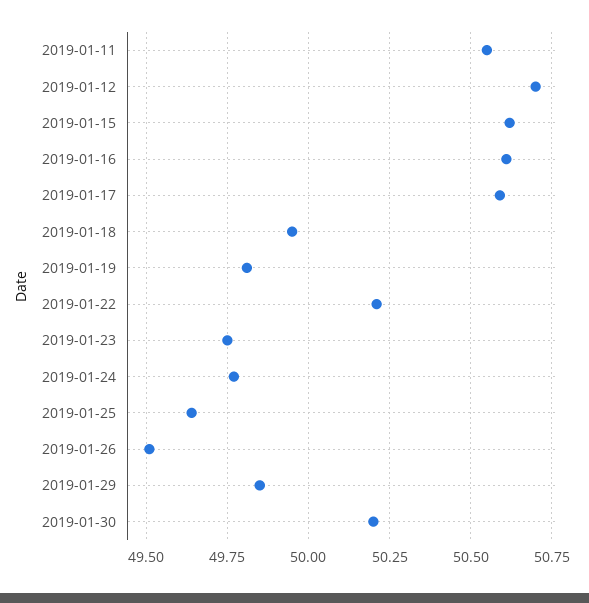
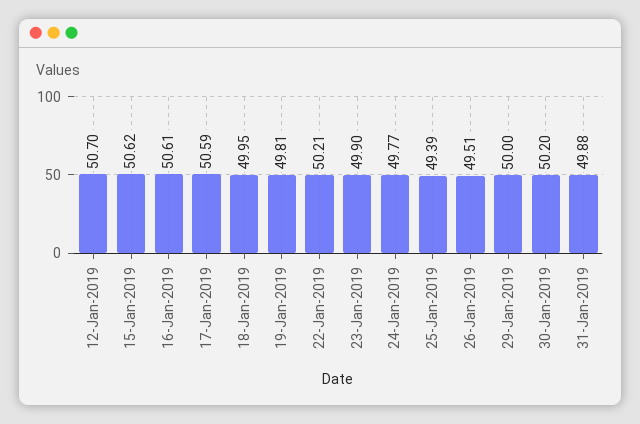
2019-01-11: 50.55 -> none
2019-01-23: 49.75 -> 49.9
2019-01-25: 49.65 -> 49.39
2019-01-29: 49.85 -> 50
31-Jan-2019: none -> 49.88

